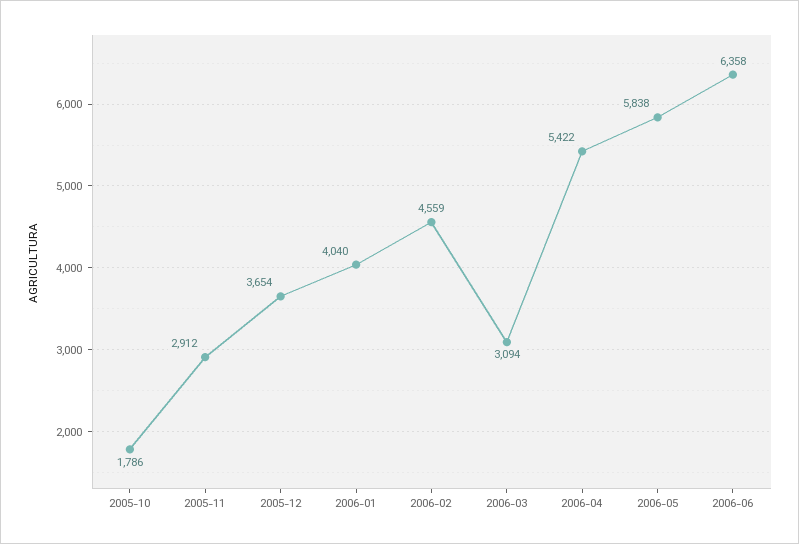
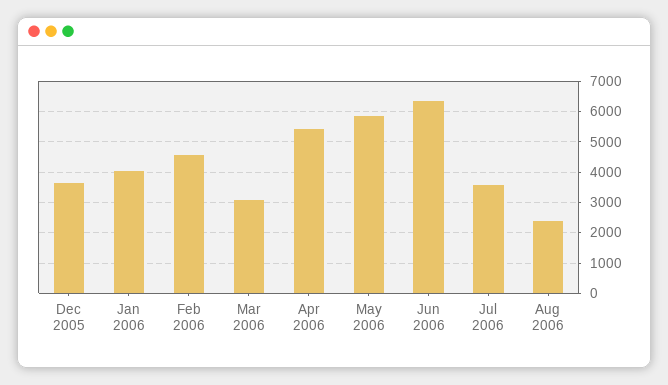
2005-10: 1786 -> none
2005-11: 2912 -> none
Jul 2006: none -> 3600
Aug 2006: none -> 2400

